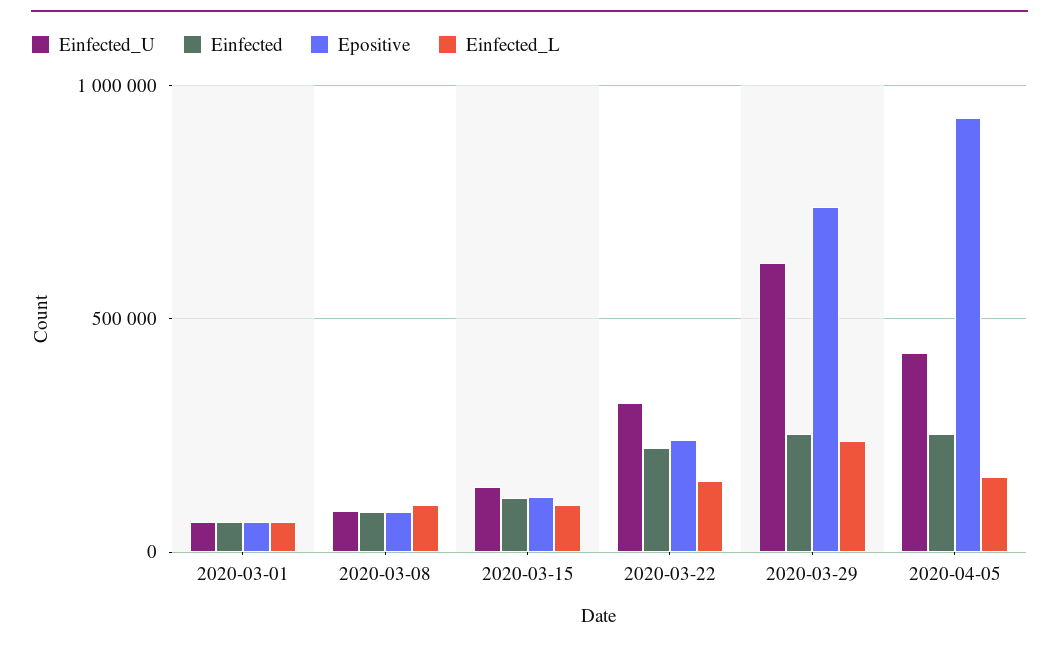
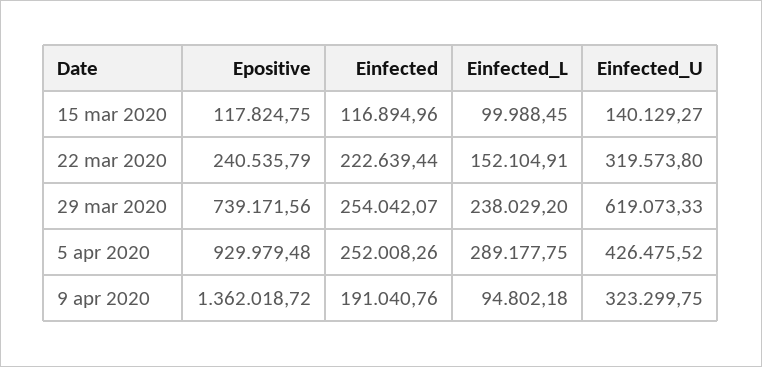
Einfected_U, 2020-03-01: 50000 -> none
Einfected, 2020-03-01: 50000 -> none
Epositive, 2020-03-01: 50000 -> none
Einfected_L, 2020-03-01: 50000 -> none
Einfected_U, 2020-03-08: 100000 -> none
Einfected, 2020-03-08: 100000 -> none
Epositive, 2020-03-08: 100000 -> none
Einfected_L, 2020-03-08: 100000 -> none
Einfected_L, 2020-04-05: 150000 -> 289177.75
Epositive, 9 apr 2020: none -> 1362018.72
Einfected, 9 apr 2020: none -> 191040.76
Einfected_L, 9 apr 2020: none -> 94802.18
Einfected_U, 9 apr 2020: none -> 323299.75

